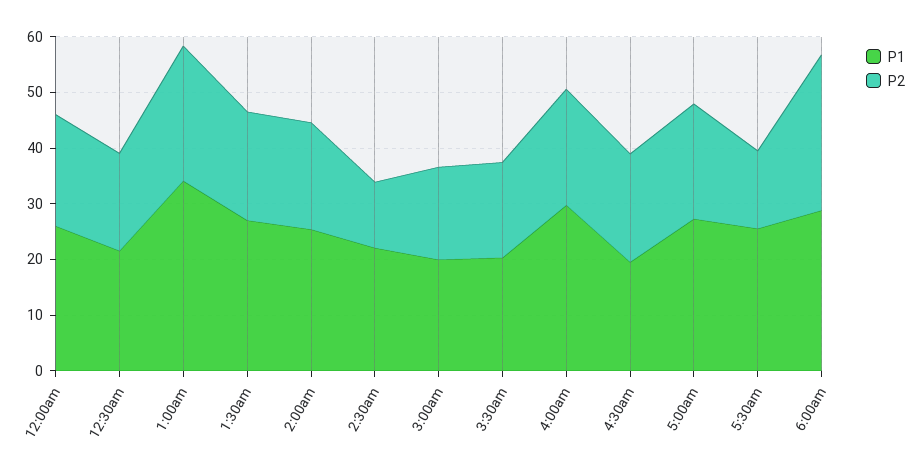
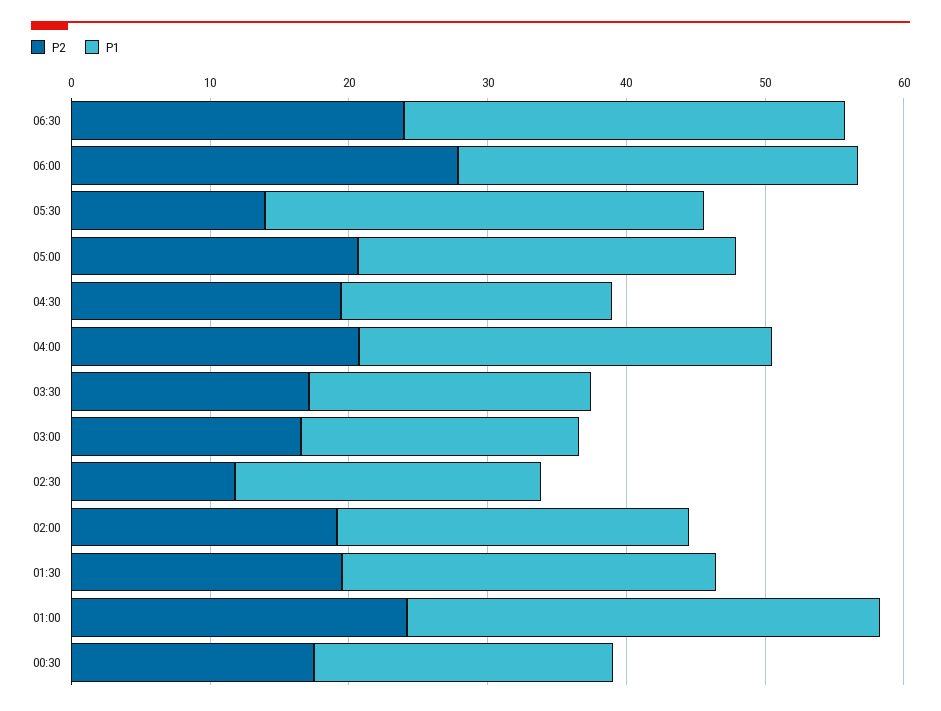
P1, 12:00am: 26 -> none
P2, 12:00am: 20 -> none
P1, 5:30am: 26 -> 32
P2, 06:30: none -> 24
P1, 06:30: none -> 32

